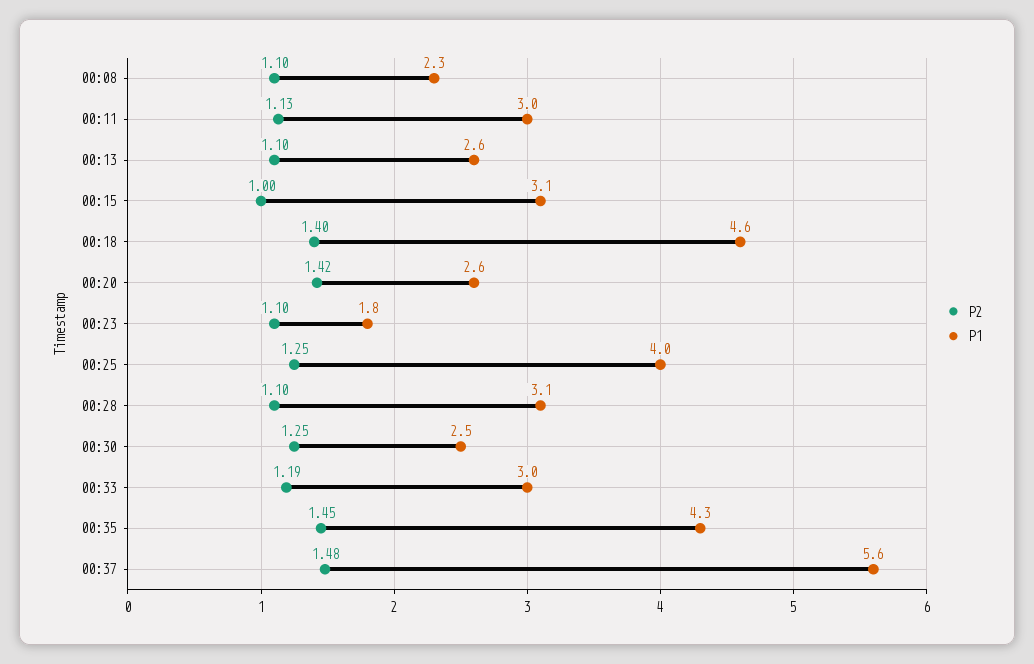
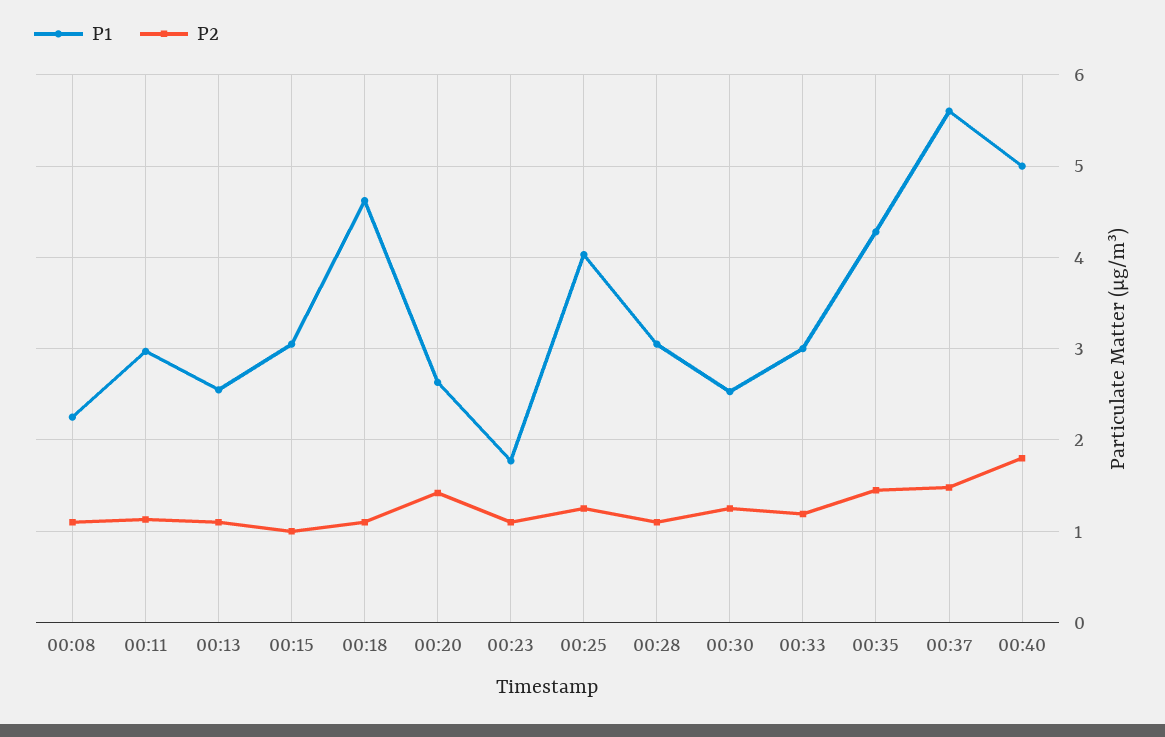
P2, 00:18: 1.4 -> 1.1
P1, 00:40: none -> 5
P2, 00:40: none -> 1.8

